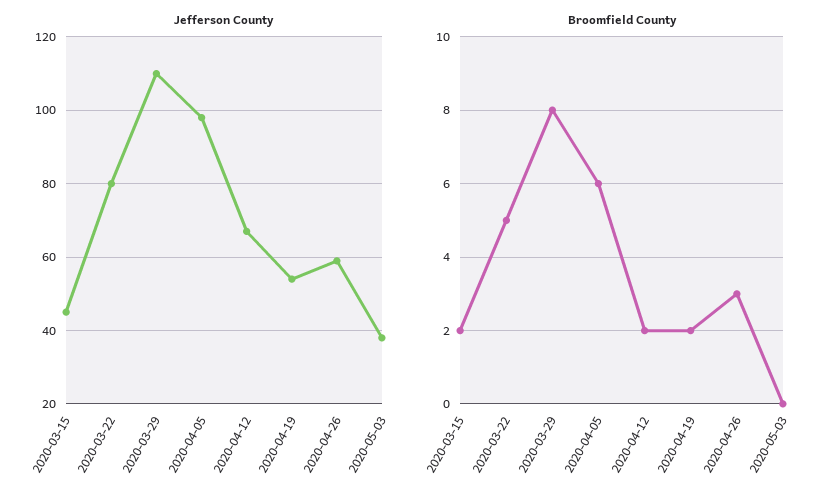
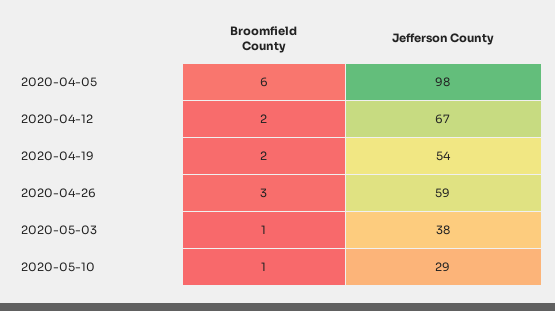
Jefferson County, 2020-03-15: 45 -> none
Jefferson County, 2020-03-22: 80 -> none
Jefferson County, 2020-03-29: 110 -> none
Broomfield County, 2020-03-15: 2 -> none
Broomfield County, 2020-03-22: 5 -> none
Broomfield County, 2020-03-29: 8 -> none
Broomfield County, 2020-05-03: 0 -> 1
Broomfield County, 2020-05-10: none -> 1
Jefferson County, 2020-05-10: none -> 29

